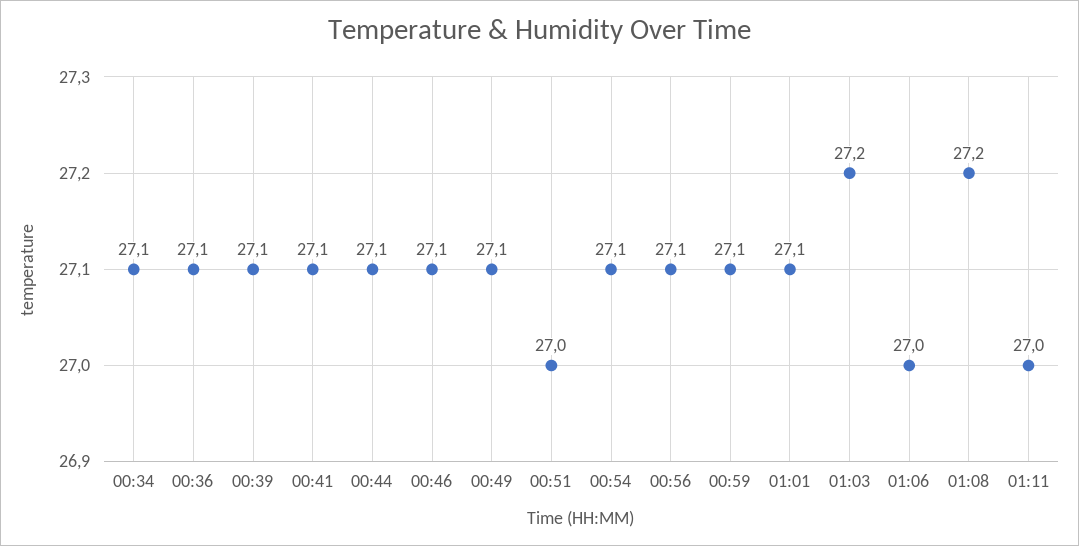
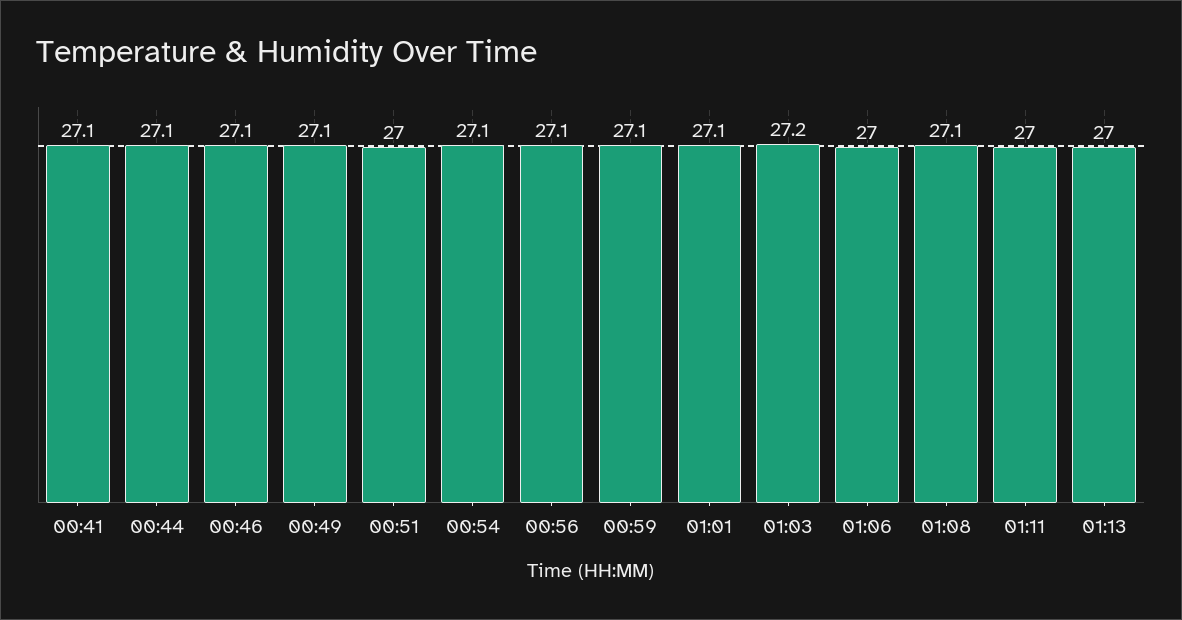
00:34: 27.1 -> none
00:36: 27.1 -> none
00:39: 27.1 -> none
01:08: 27.2 -> 27.1
01:13: none -> 27

